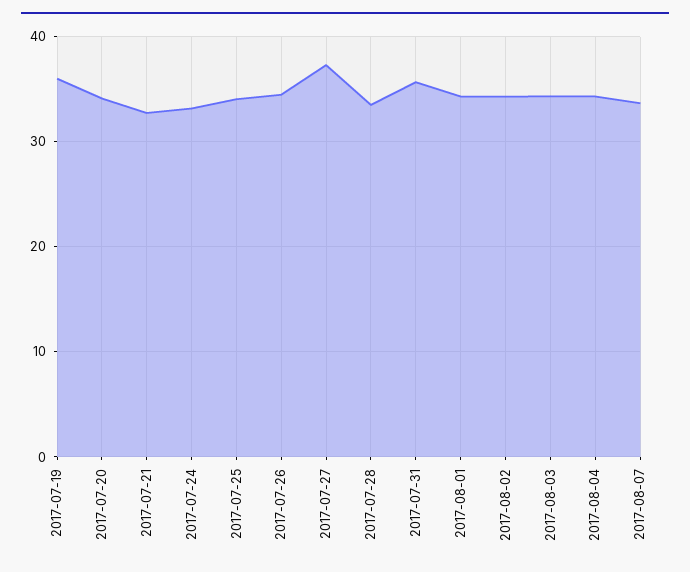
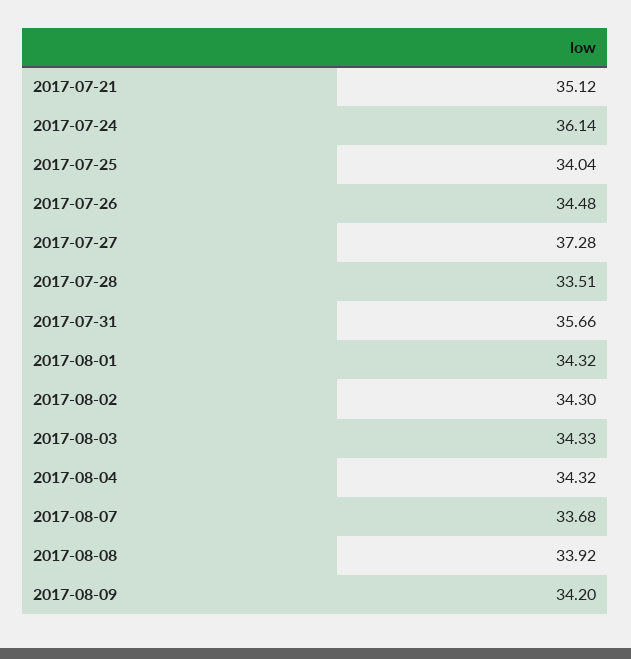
2017-07-19: 36 -> none
2017-07-20: 34 -> none
2017-07-21: 33 -> 35.12
2017-07-24: 33 -> 36.14
2017-08-08: none -> 33.92
2017-08-09: none -> 34.2

